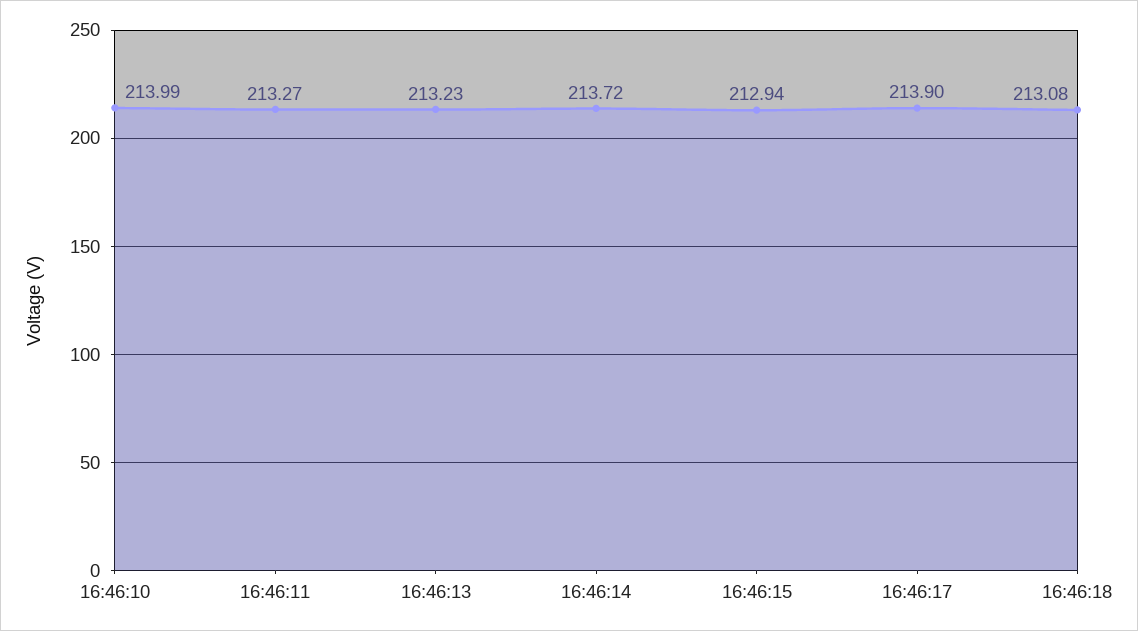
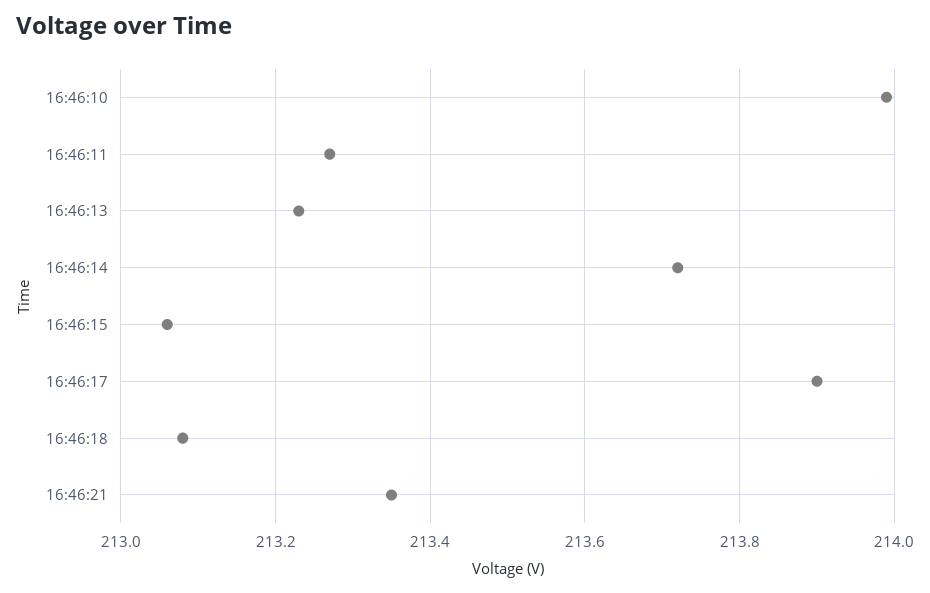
16:46:15: 212.94 -> 213.05
16:46:21: none -> 213.35

